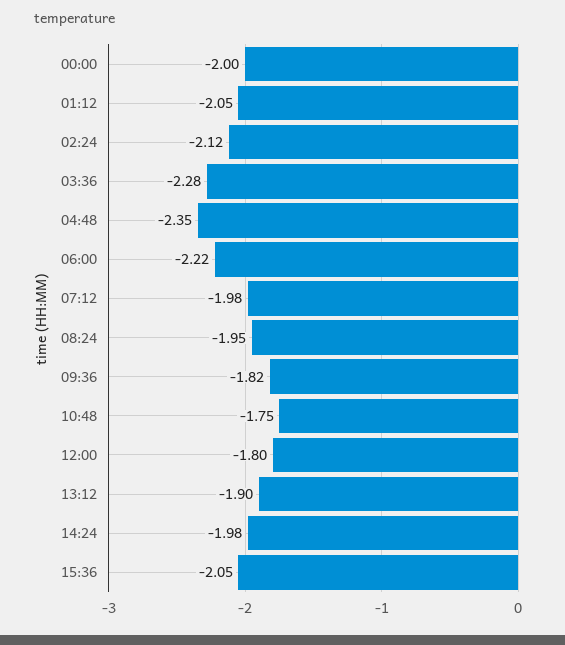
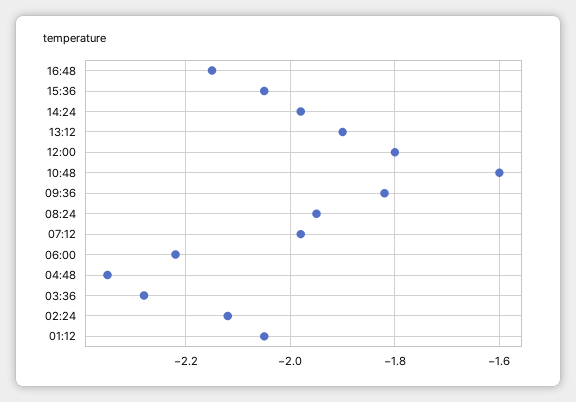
00:00: -2 -> none
10:48: -1.75 -> -1.6
16:48: none -> -2.15

